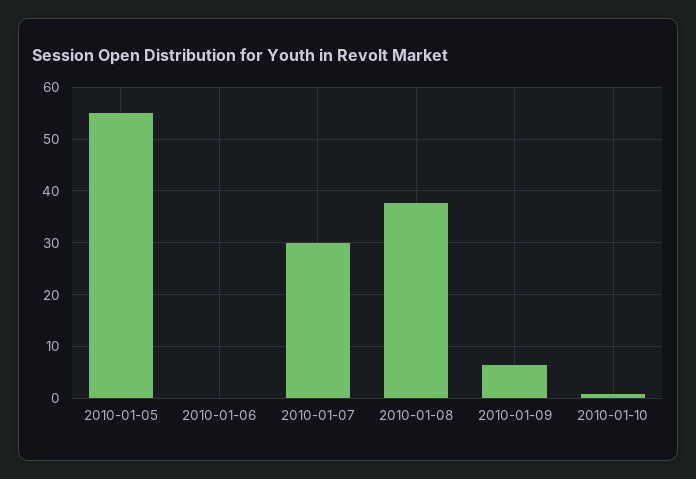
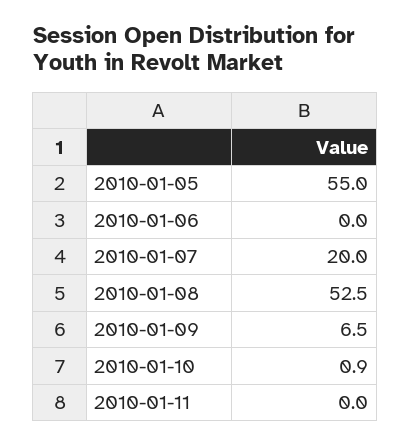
2010-01-07: 30 -> 20
2010-01-08: 38 -> 52.5
2010-01-11: none -> 0

